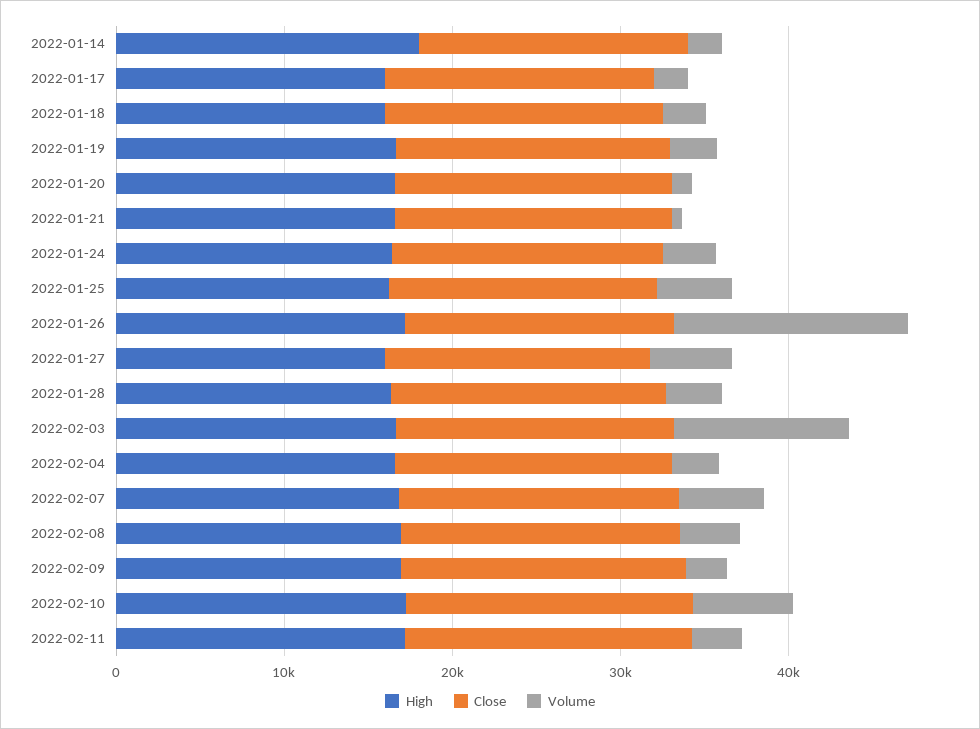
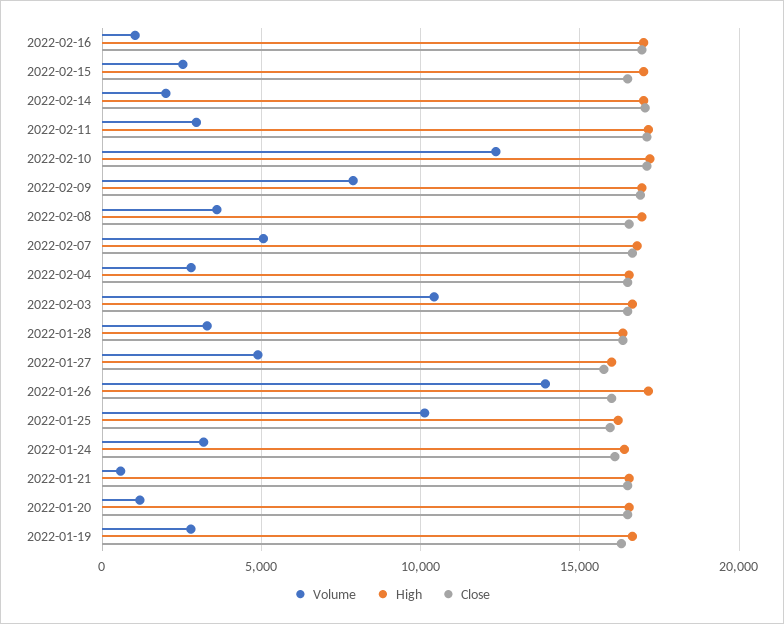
High, 2022-01-14: 18000 -> none
Close, 2022-01-14: 16000 -> none
Volume, 2022-01-14: 2000 -> none
High, 2022-01-17: 16000 -> none
Close, 2022-01-17: 16000 -> none
Volume, 2022-01-17: 2000 -> none
High, 2022-01-18: 16000 -> none
Close, 2022-01-18: 16000 -> none
Volume, 2022-01-18: 2000 -> none
Volume, 2022-01-25: 4000 -> 10000
Volume, 2022-02-09: 2000 -> 8000
Volume, 2022-02-10: 6000 -> 12500
Volume, 2022-02-16: none -> 1000
High, 2022-02-16: none -> 17000
Close, 2022-02-16: none -> 17000
Volume, 2022-02-15: none -> 2500
High, 2022-02-15: none -> 17000
Close, 2022-02-15: none -> 16500
Volume, 2022-02-14: none -> 2000
High, 2022-02-14: none -> 17000
Close, 2022-02-14: none -> 17000

